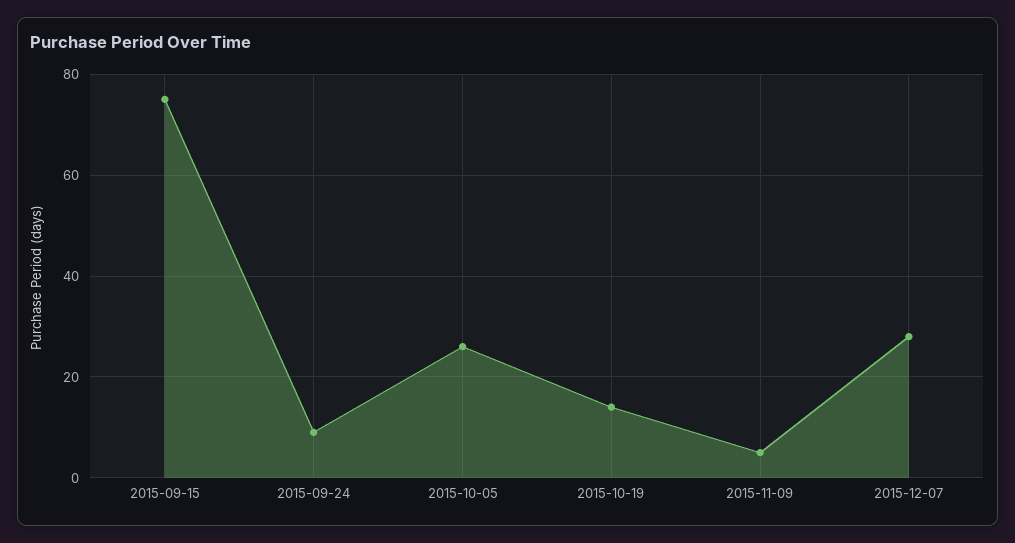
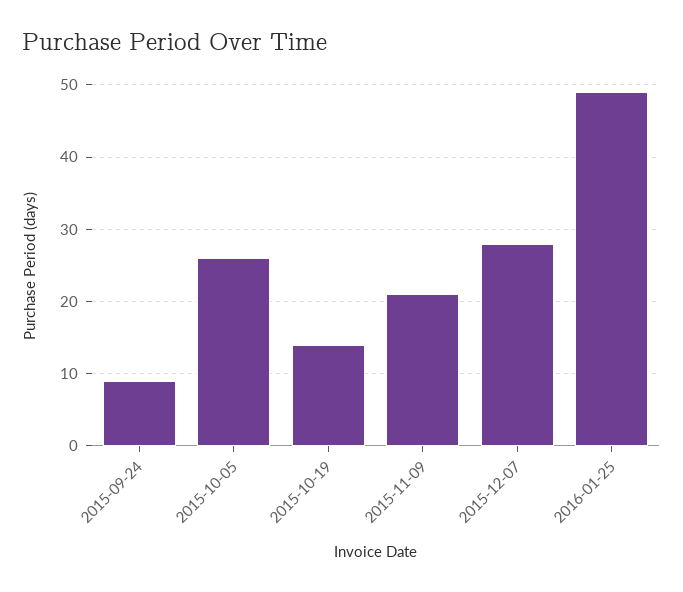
2015-09-15: 75 -> none
2015-11-09: 5 -> 21
2016-01-25: none -> 49

